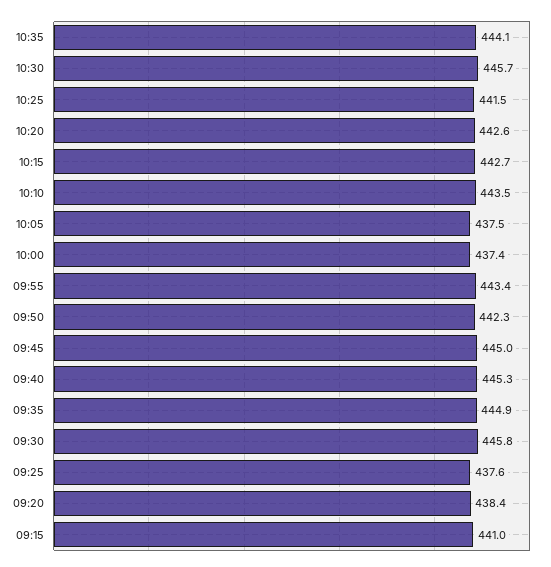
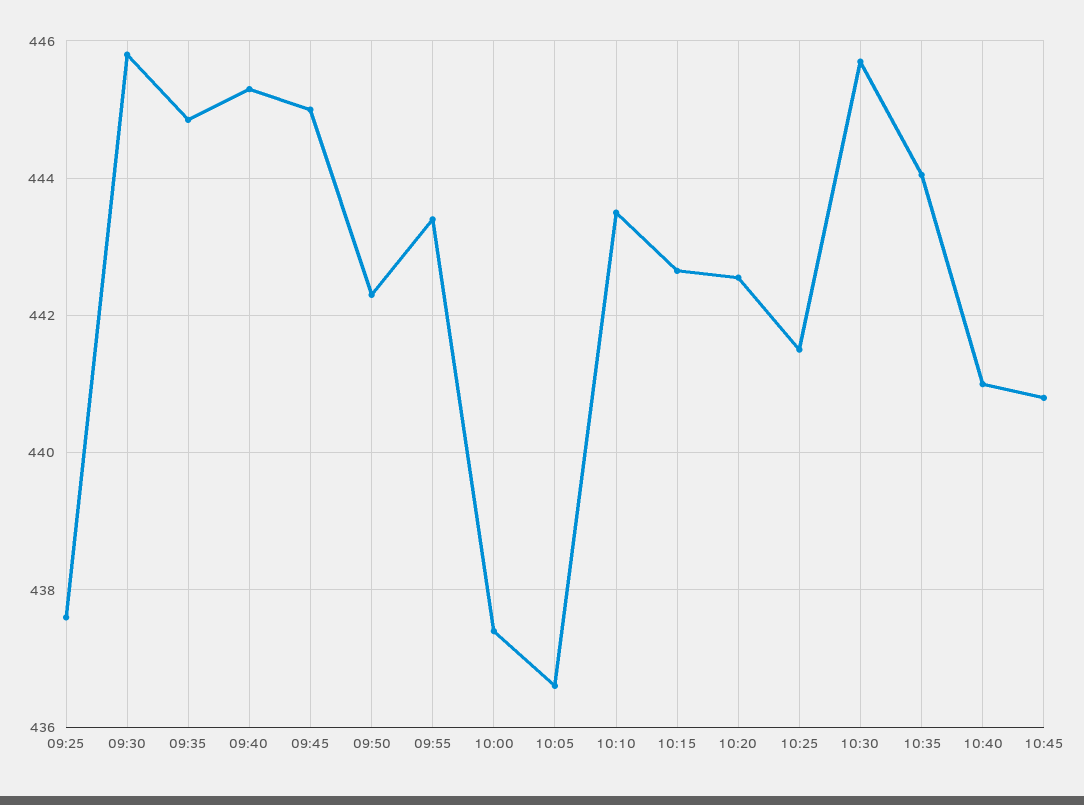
10:05: 437.5 -> 436.6
09:20: 438.4 -> none
09:15: 441 -> none
10:40: none -> 441
10:45: none -> 440.8

